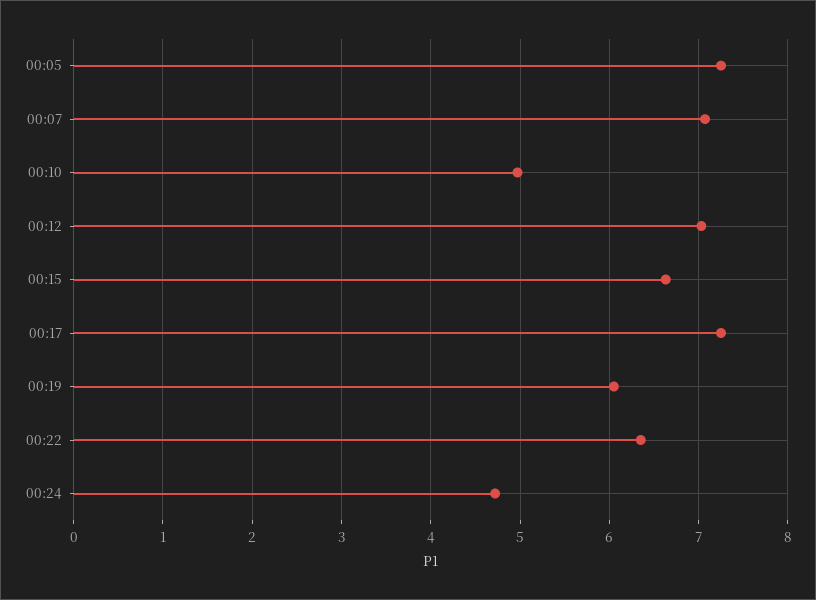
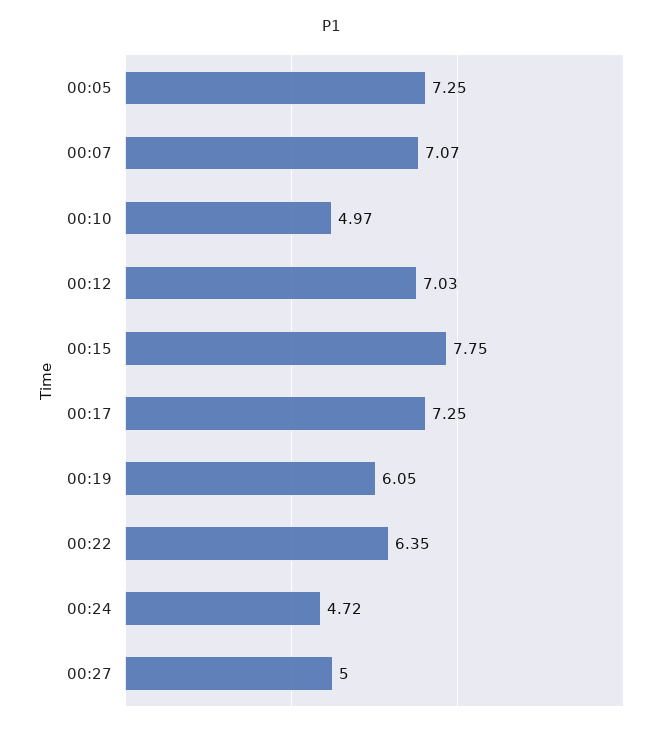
00:15: 6.6 -> 7.75
00:27: none -> 5

